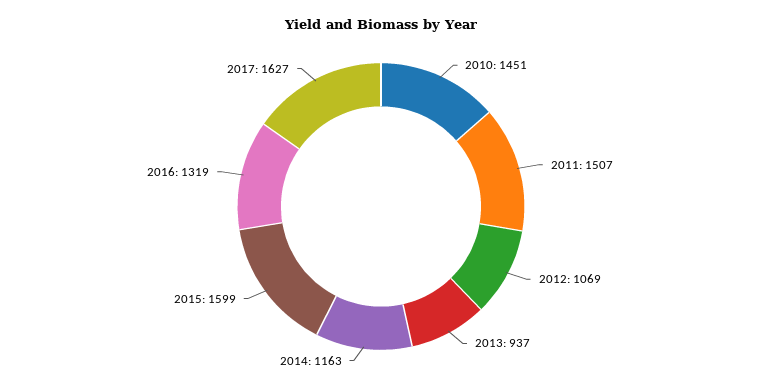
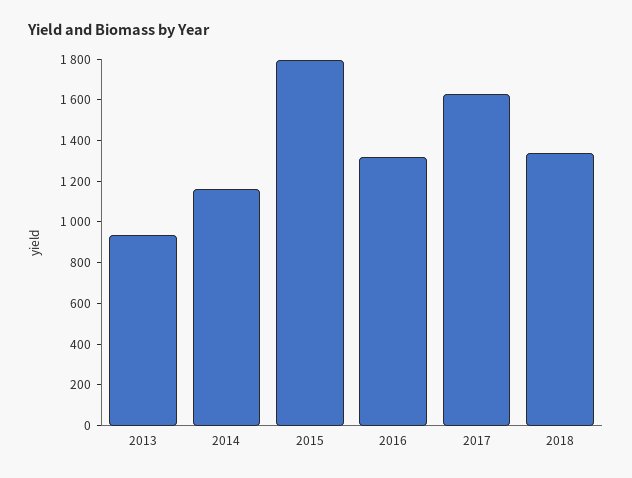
2010: 1451 -> none
2011: 1507 -> none
2012: 1069 -> none
2015: 1599 -> 1800
2018: none -> 1350

